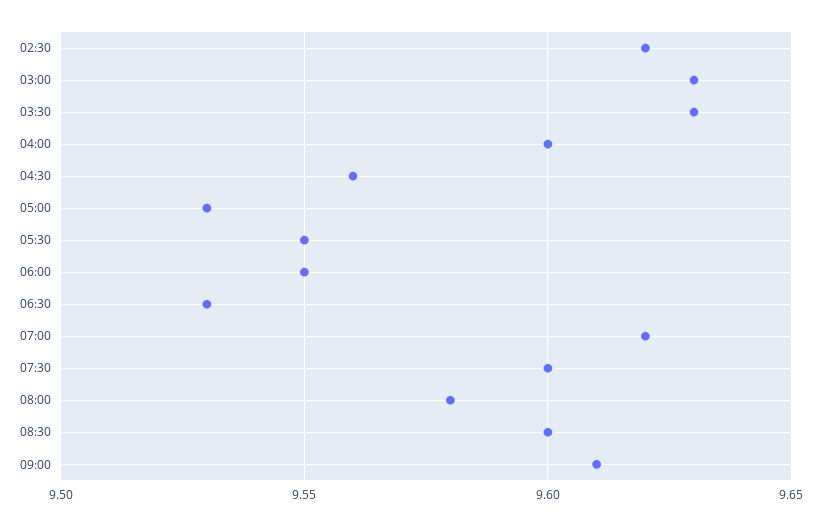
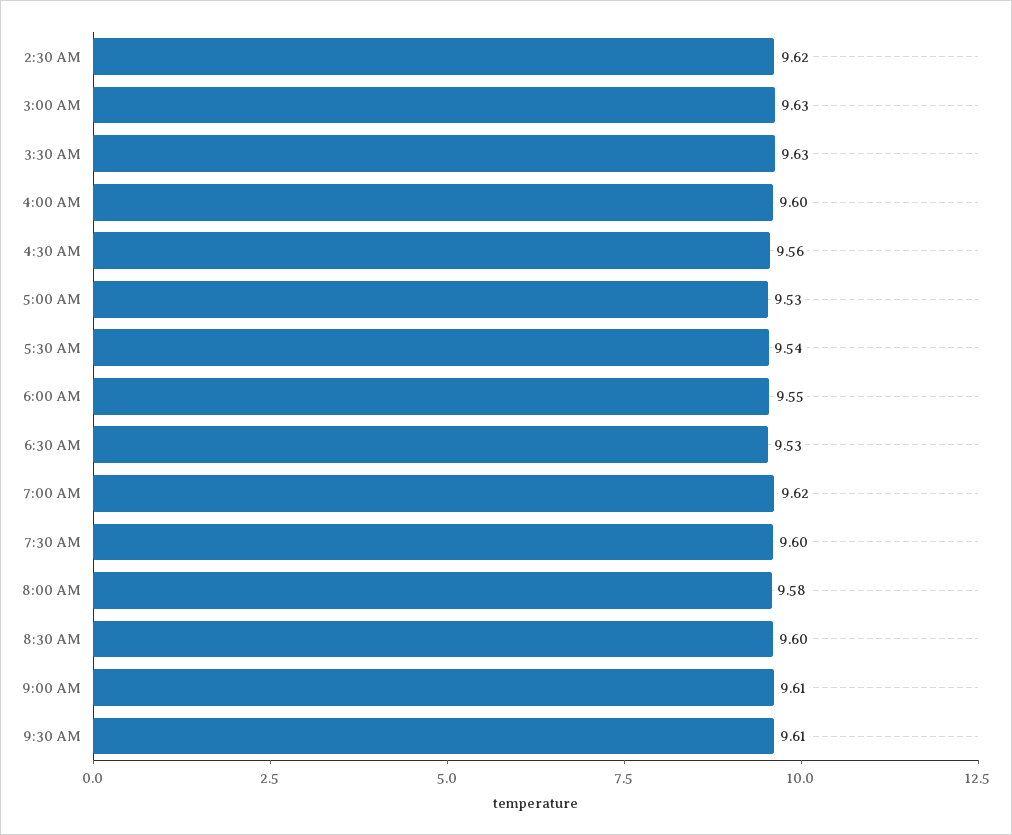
05:30: 9.55 -> 9.54
9:30 AM: none -> 9.61

